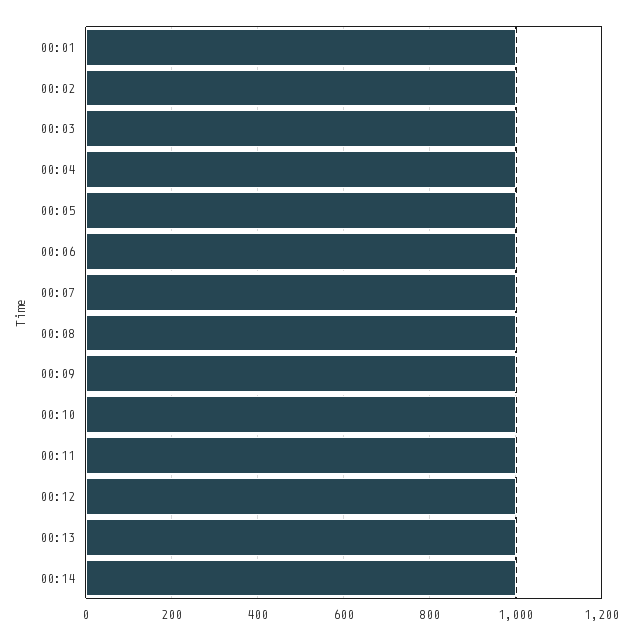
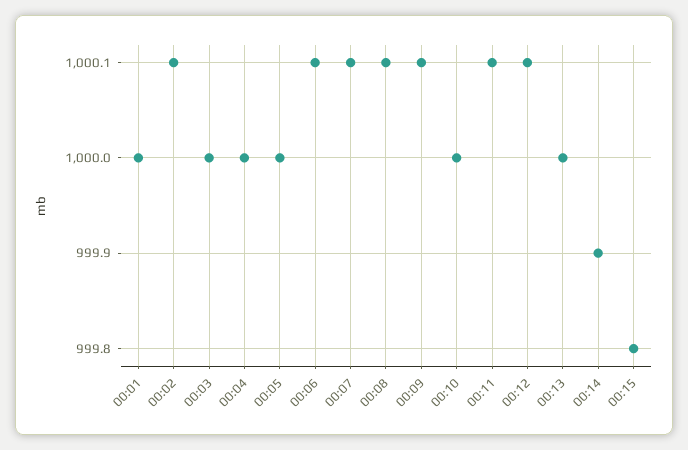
00:15: none -> 999.8

